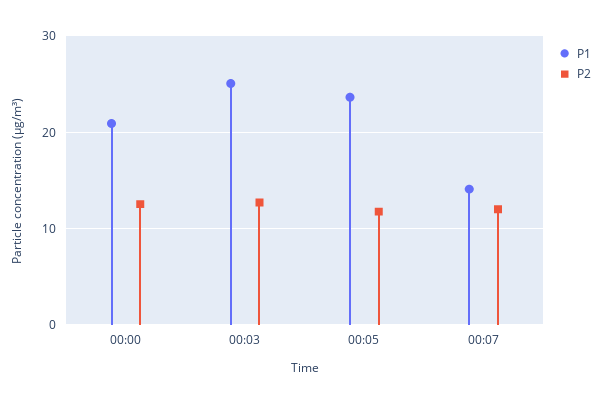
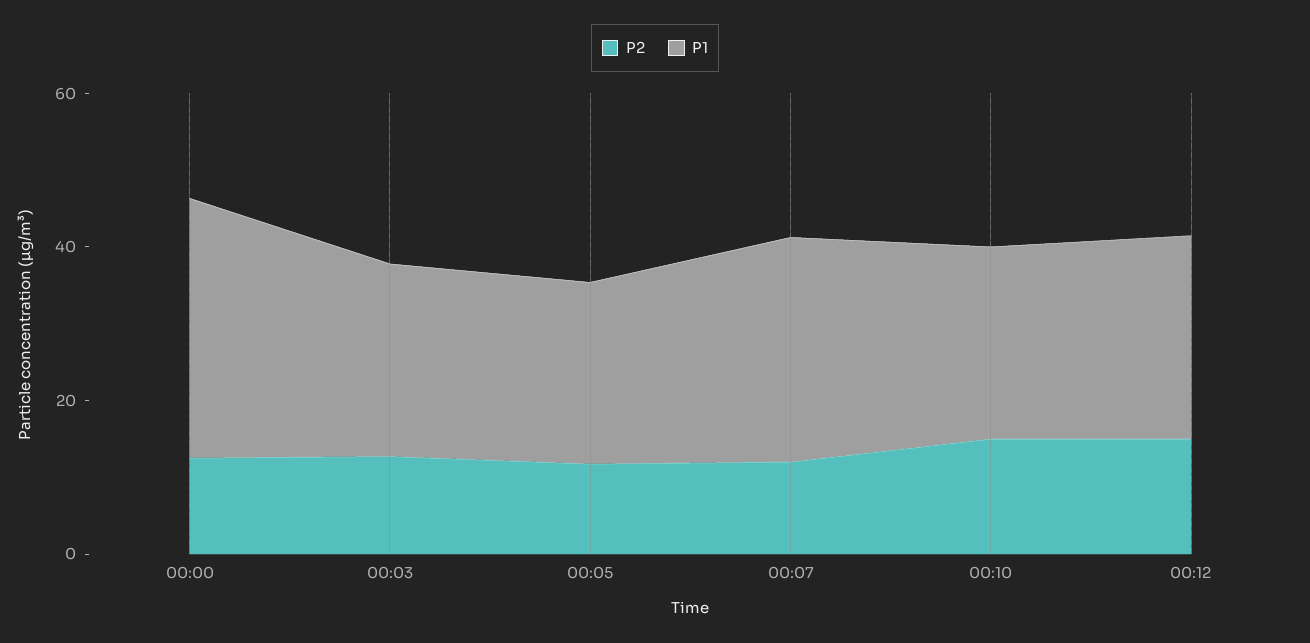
P1, 00:00: 21 -> 35
P1, 00:07: 14 -> 30
P2, 00:10: none -> 15
P1, 00:10: none -> 25
P2, 00:12: none -> 15
P1, 00:12: none -> 25

